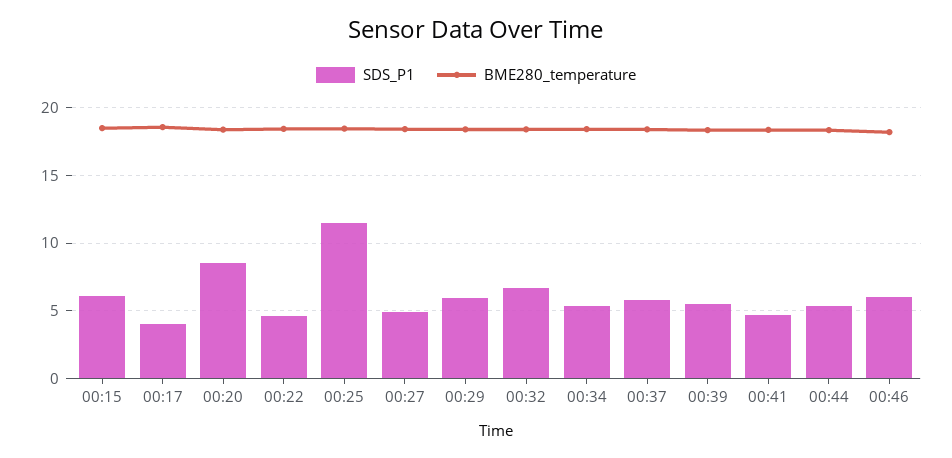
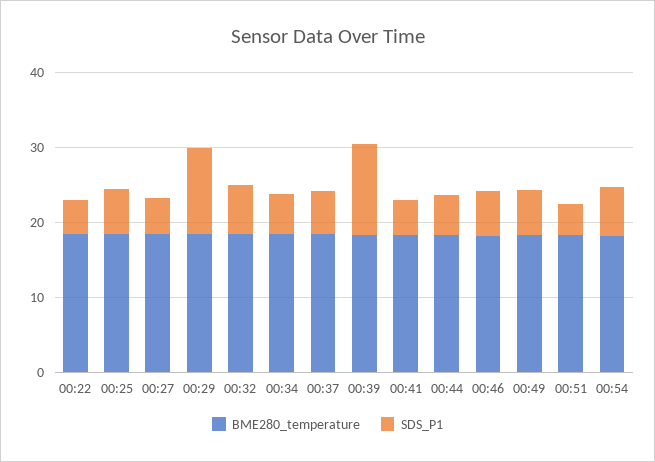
SDS_P1, 00:15: 6 -> none
BME280_temperature, 00:15: 18.5 -> none
SDS_P1, 00:17: 4 -> none
BME280_temperature, 00:17: 18.5 -> none
SDS_P1, 00:20: 8.5 -> none
BME280_temperature, 00:20: 18.5 -> none
SDS_P1, 00:25: 11.5 -> 6
SDS_P1, 00:29: 6 -> 12
SDS_P1, 00:39: 5.5 -> 12
BME280_temperature, 00:49: none -> 18
SDS_P1, 00:49: none -> 6
BME280_temperature, 00:51: none -> 18
SDS_P1, 00:51: none -> 4
BME280_temperature, 00:54: none -> 18
SDS_P1, 00:54: none -> 6

